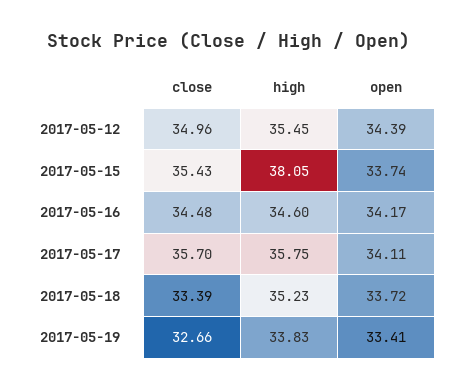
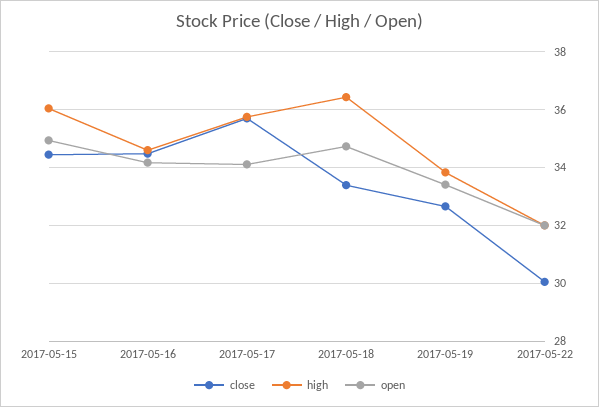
close, 2017-05-12: 34.96 -> none
high, 2017-05-12: 35.45 -> none
open, 2017-05-12: 34.39 -> none
close, 2017-05-15: 35.43 -> 34.5
high, 2017-05-15: 38.05 -> 36
open, 2017-05-15: 33.74 -> 35
high, 2017-05-18: 35.23 -> 36.5
open, 2017-05-18: 33.72 -> 34.75
close, 2017-05-22: none -> 30
high, 2017-05-22: none -> 32
open, 2017-05-22: none -> 32

